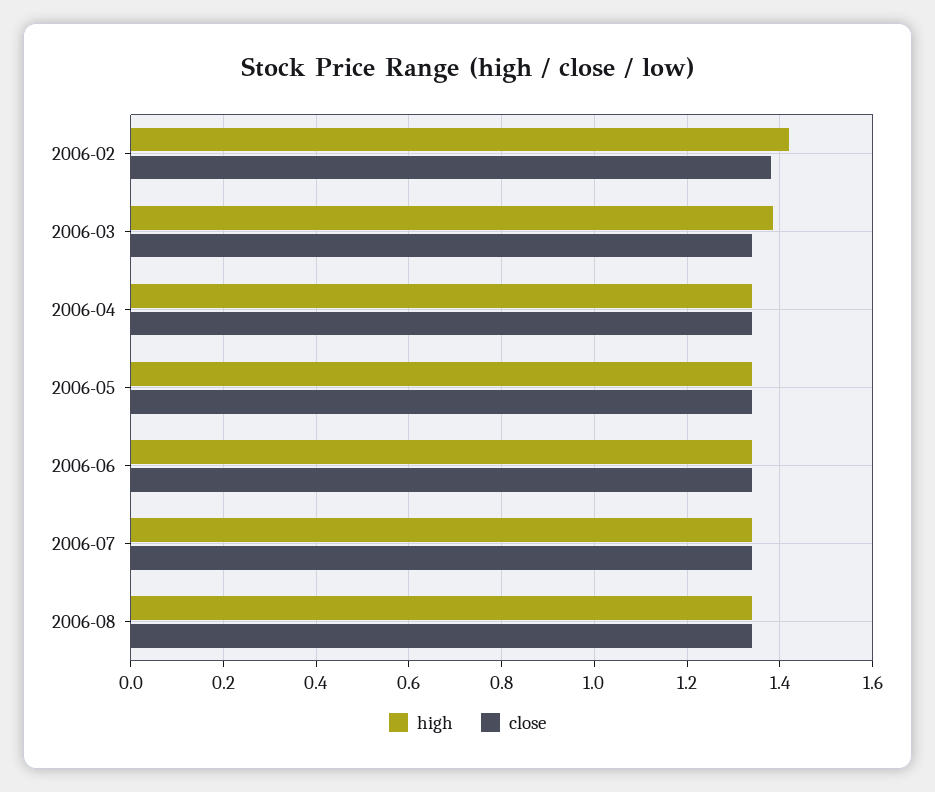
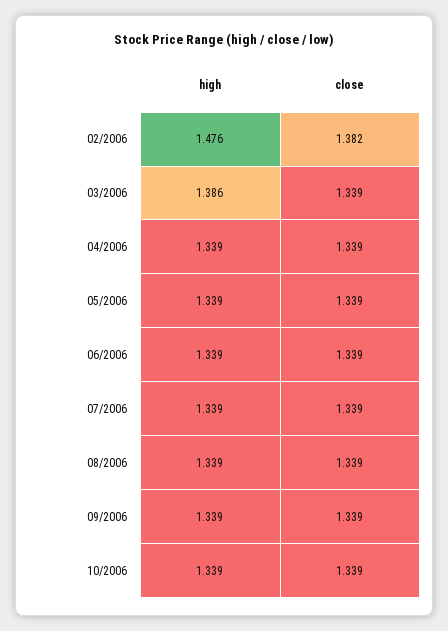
high, 2006-02: 1.42 -> 1.476
high, 09/2006: none -> 1.339
close, 09/2006: none -> 1.339
high, 10/2006: none -> 1.339
close, 10/2006: none -> 1.339

